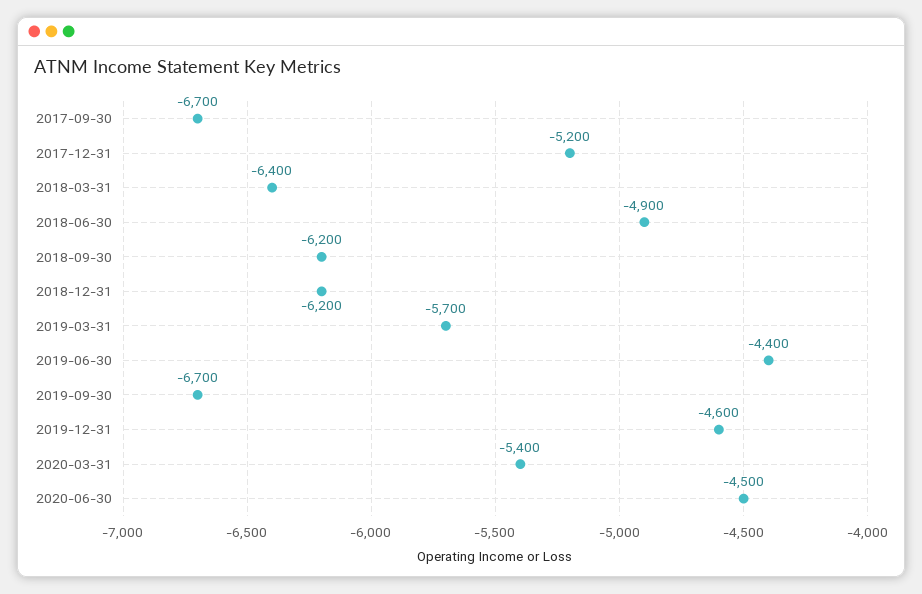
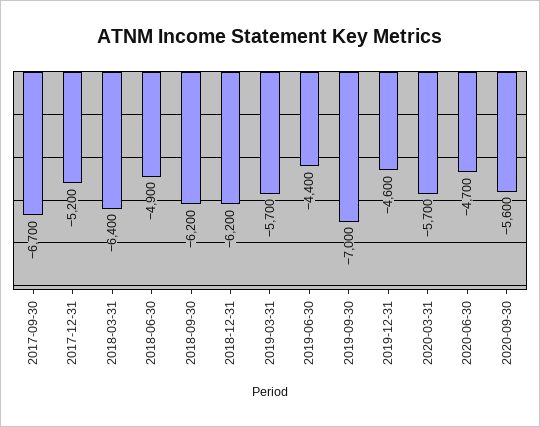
2019-09-30: -6700 -> -7000
2020-03-31: -5400 -> -5700
2020-06-30: -4500 -> -4700
2020-09-30: none -> -5600

